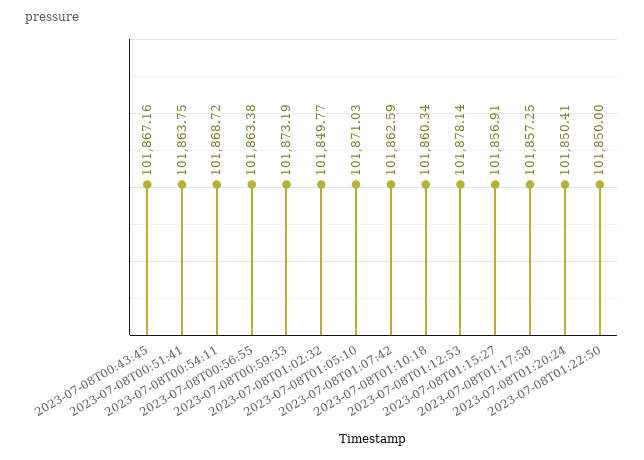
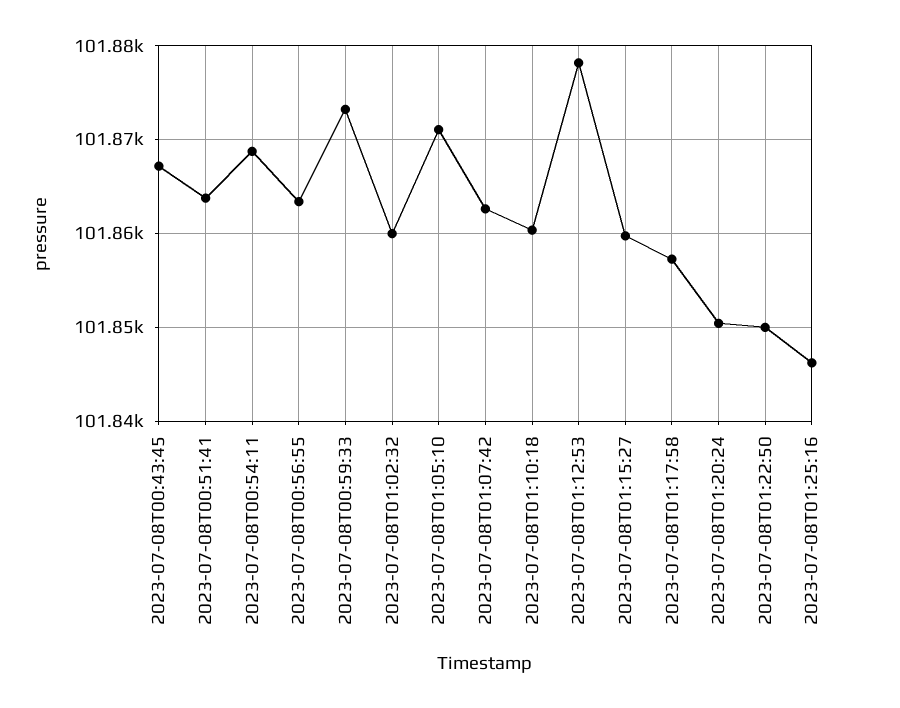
2023-07-08T01:02:32: 101849.77 -> 101860
2023-07-08T01:15:27: 101856.91 -> 101860
2023-07-08T01:25:16: none -> 101846

